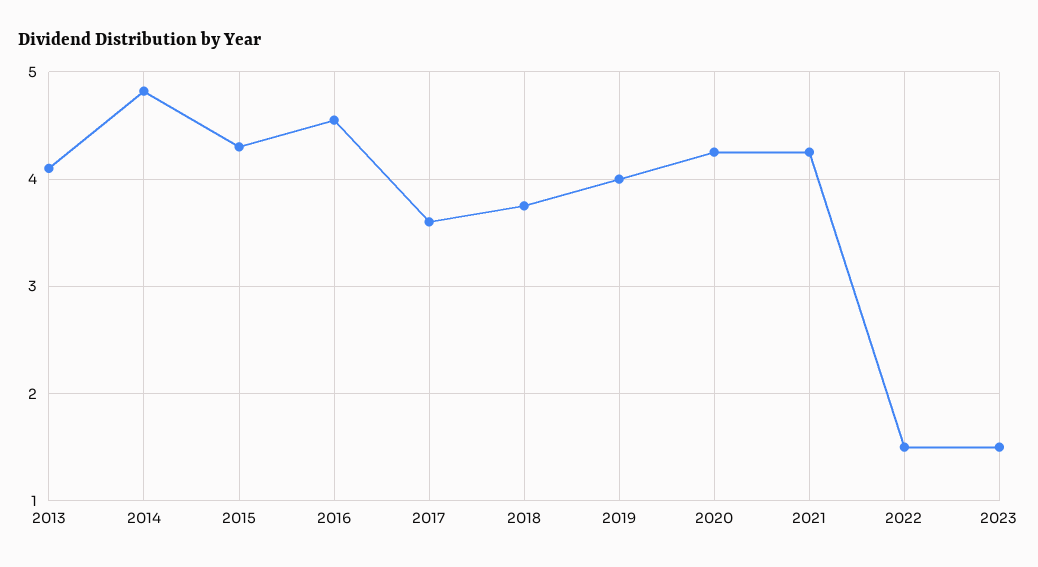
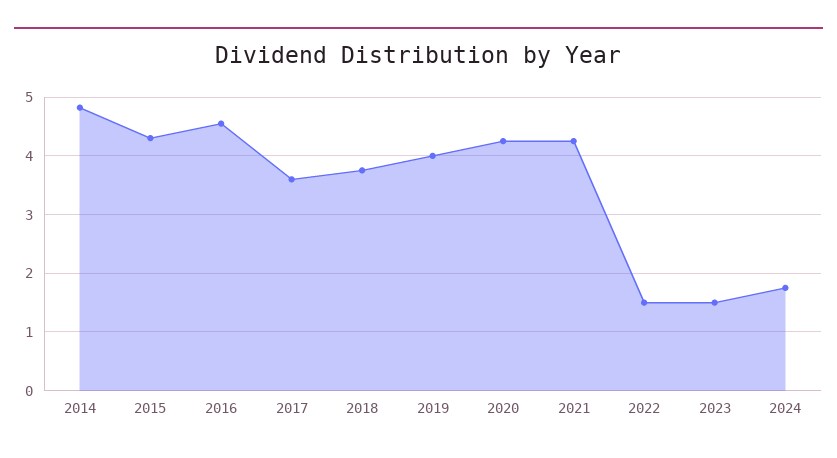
2013: 4.1 -> none
2024: none -> 1.8

